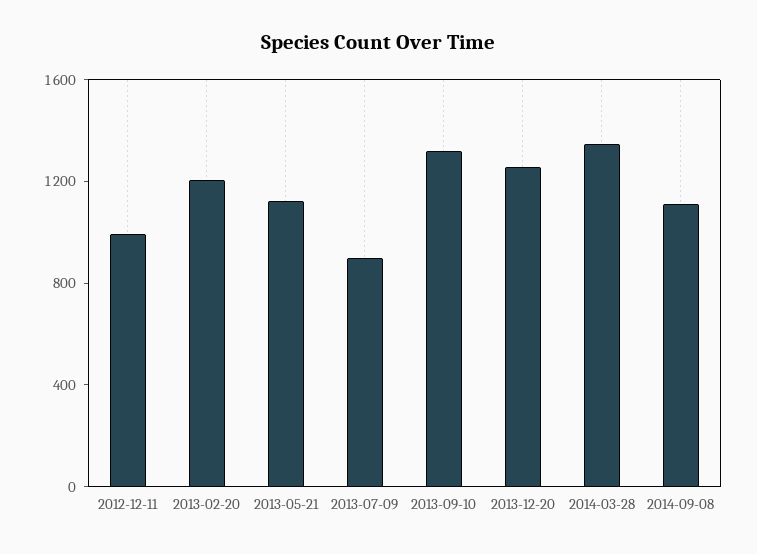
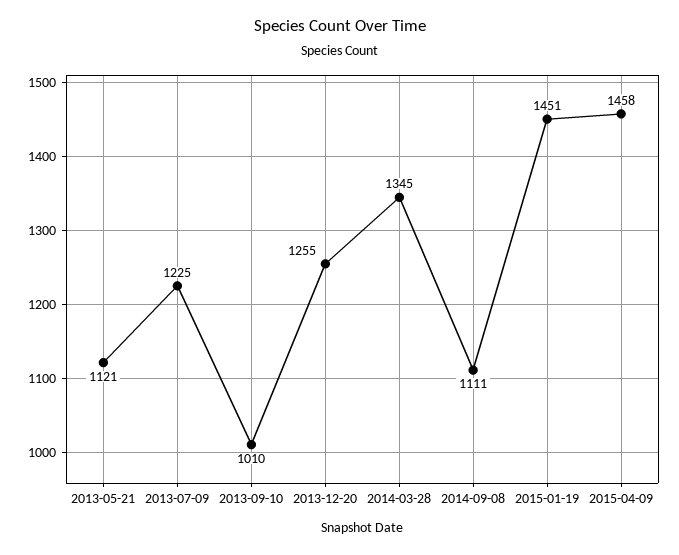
2012-12-11: 1000 -> none
2013-02-20: 1200 -> none
2013-07-09: 900 -> 1225
2013-09-10: 1300 -> 1010
2015-01-19: none -> 1451
2015-04-09: none -> 1458

